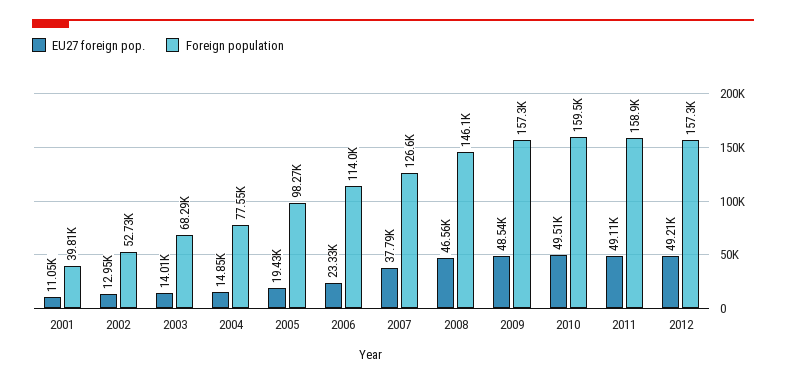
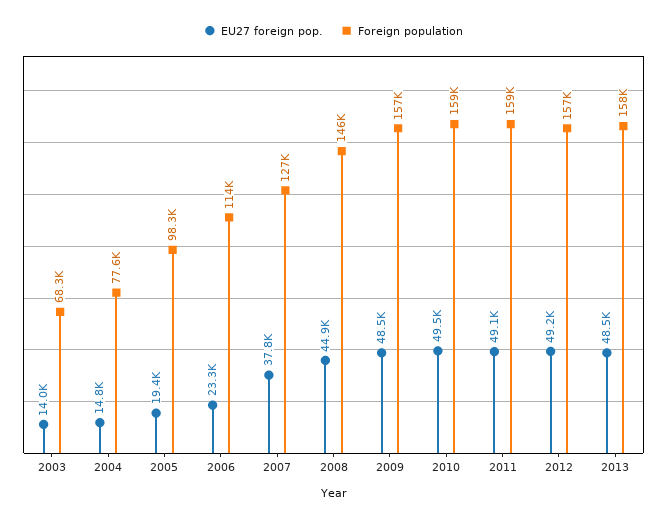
EU27 foreign pop., 2001: 11050 -> none
Foreign population, 2001: 39810 -> none
EU27 foreign pop., 2002: 12950 -> none
Foreign population, 2002: 52730 -> none
EU27 foreign pop., 2008: 46560 -> 44900
EU27 foreign pop., 2013: none -> 48500
Foreign population, 2013: none -> 158000

